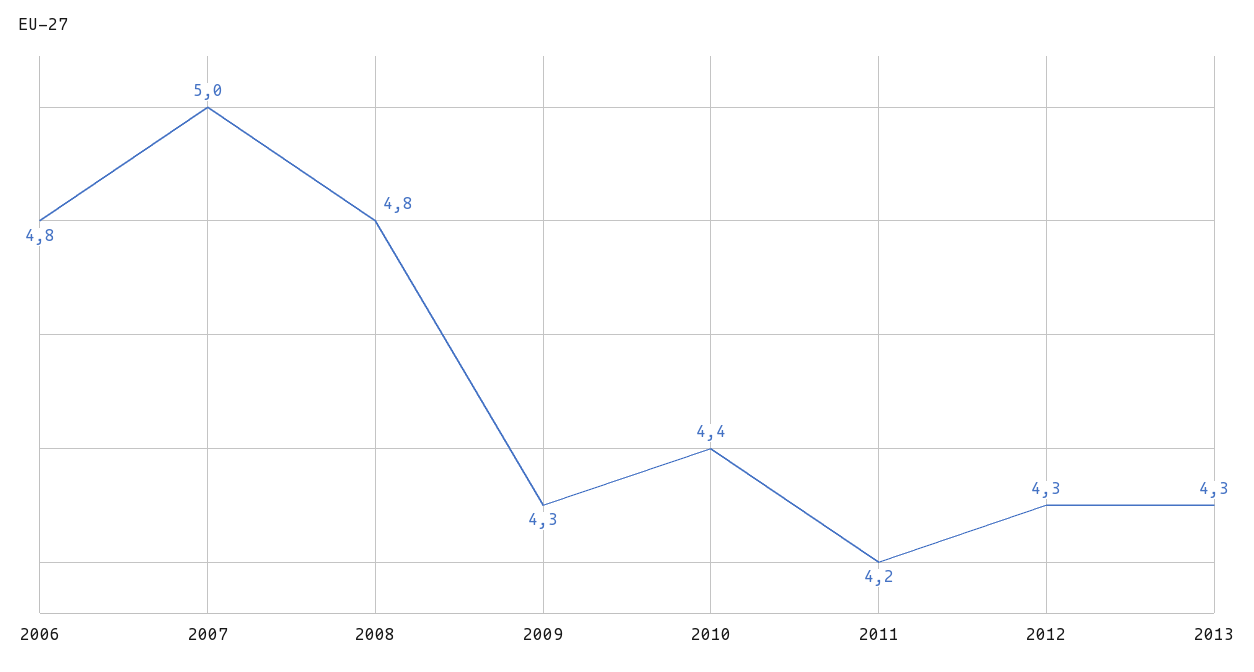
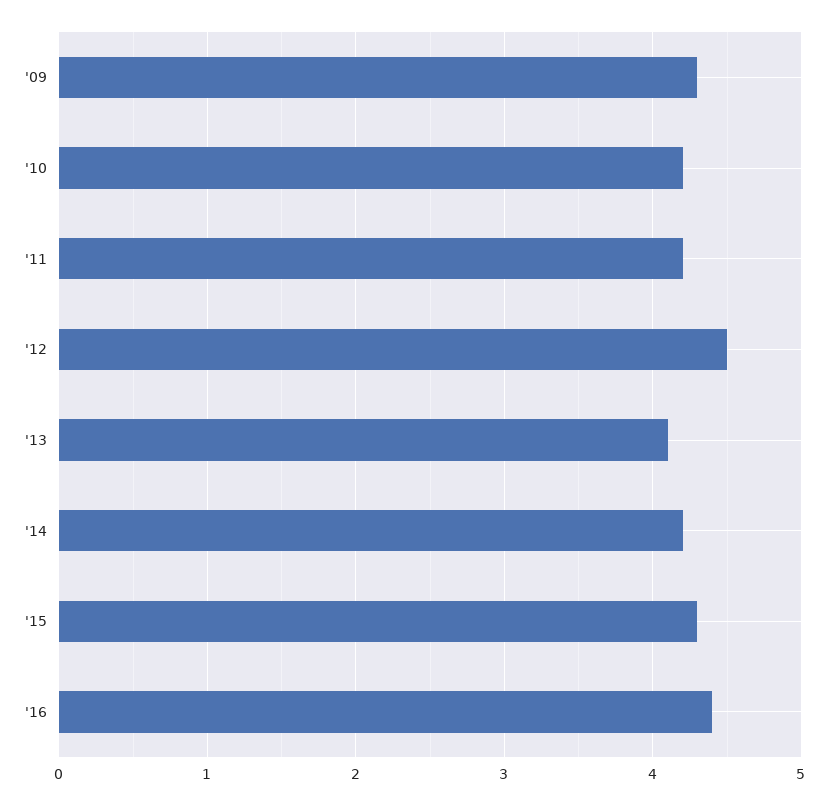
2006: 4.8 -> none
2007: 5 -> none
2008: 4.8 -> none
2010: 4.4 -> 4.2
2012: 4.3 -> 4.5
2013: 4.3 -> 4.1
'14: none -> 4.2
'15: none -> 4.3
'16: none -> 4.4

